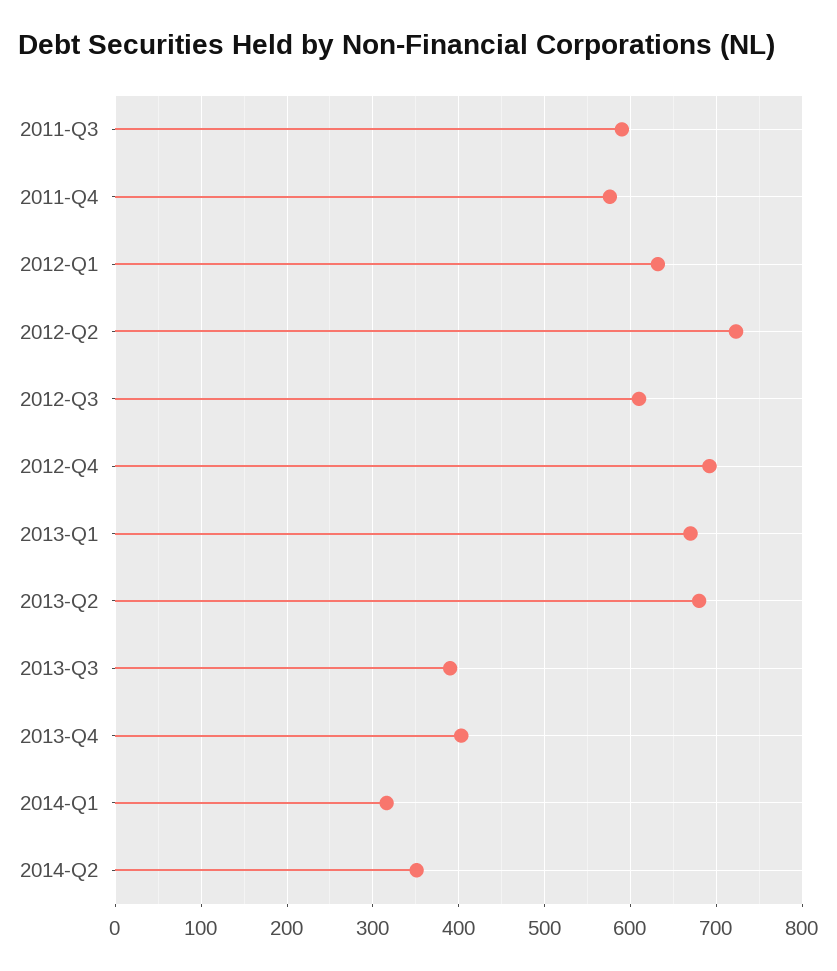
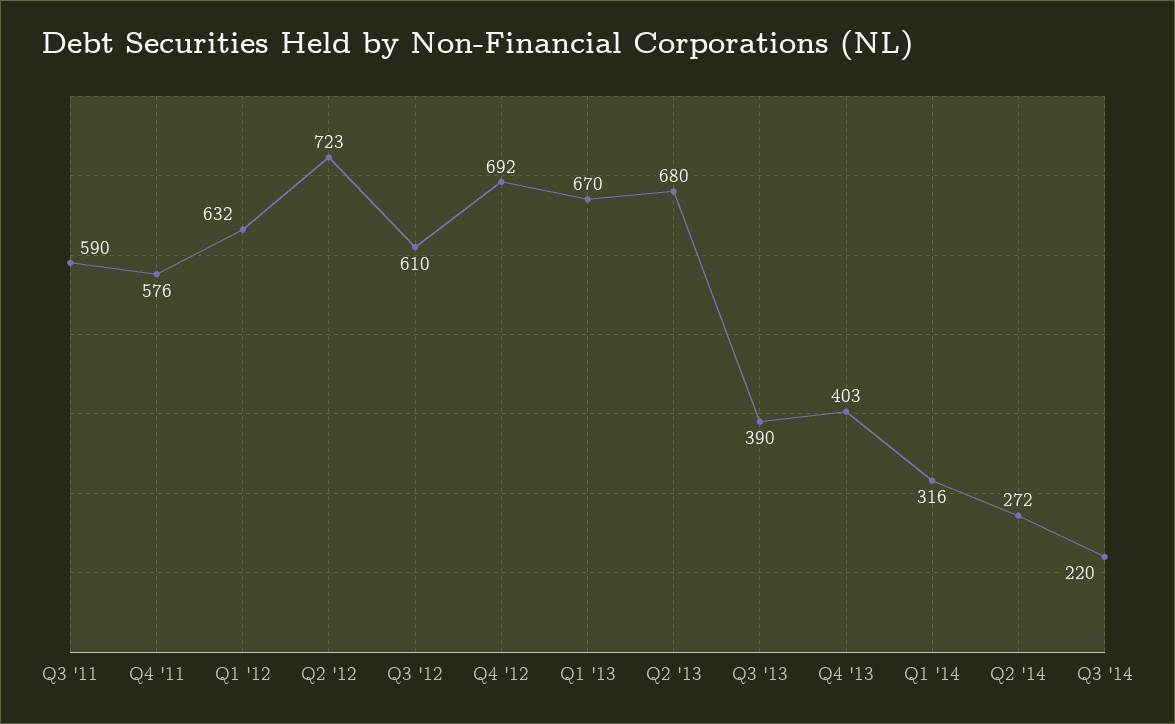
2014-Q2: 350 -> 272
Q3 '14: none -> 220

